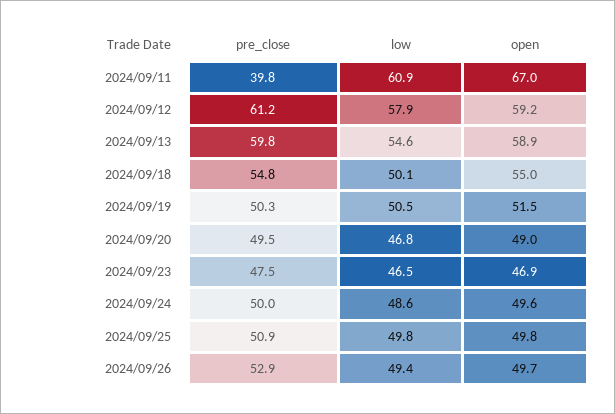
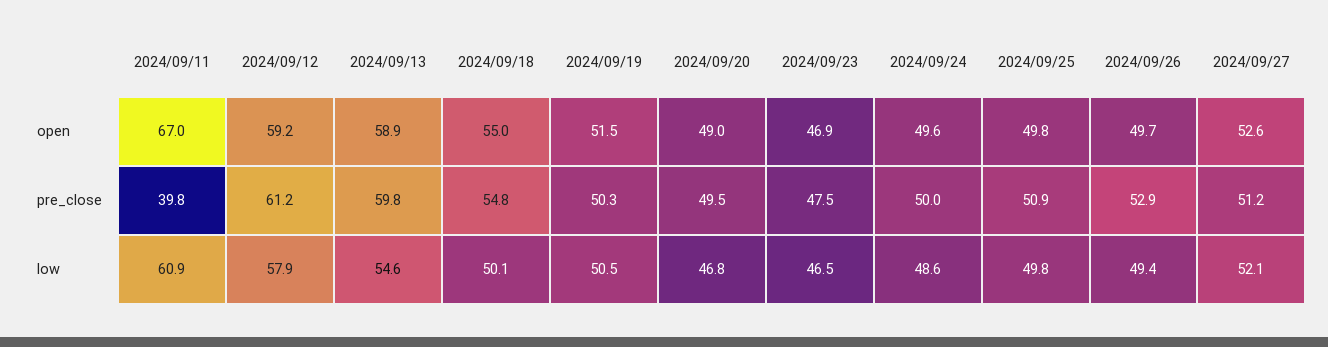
open, 2024/09/27: none -> 52.6
pre_close, 2024/09/27: none -> 51.2
low, 2024/09/27: none -> 52.1

